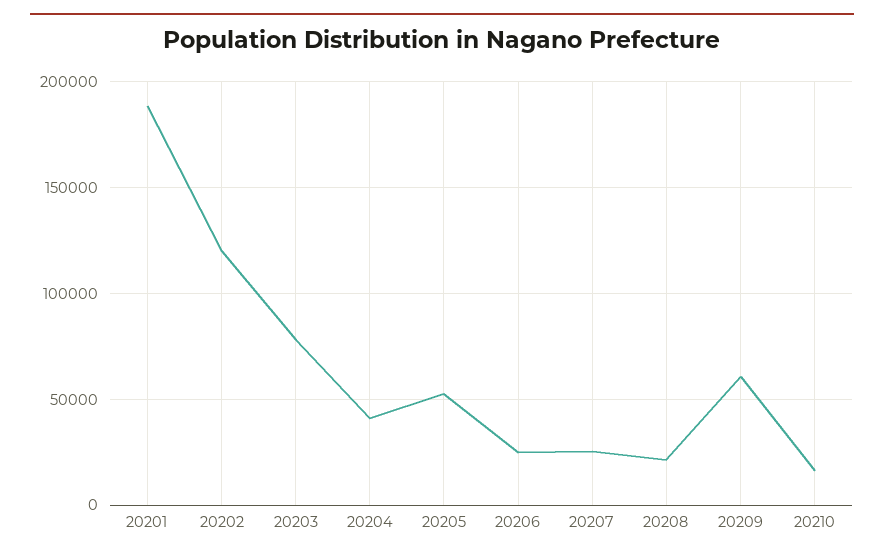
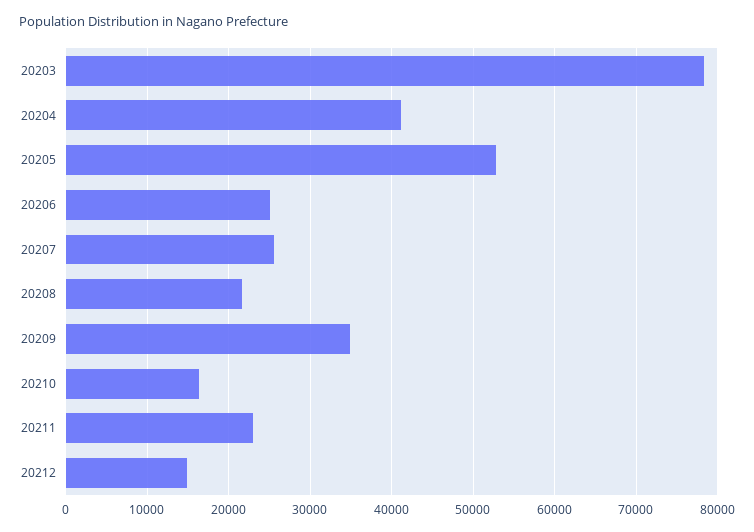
20201: 190000 -> none
20202: 120000 -> none
20209: 60000 -> 35000
20211: none -> 23000
20212: none -> 15000

